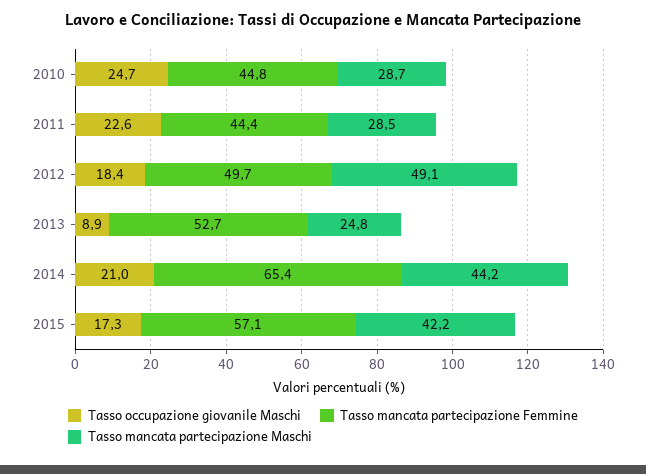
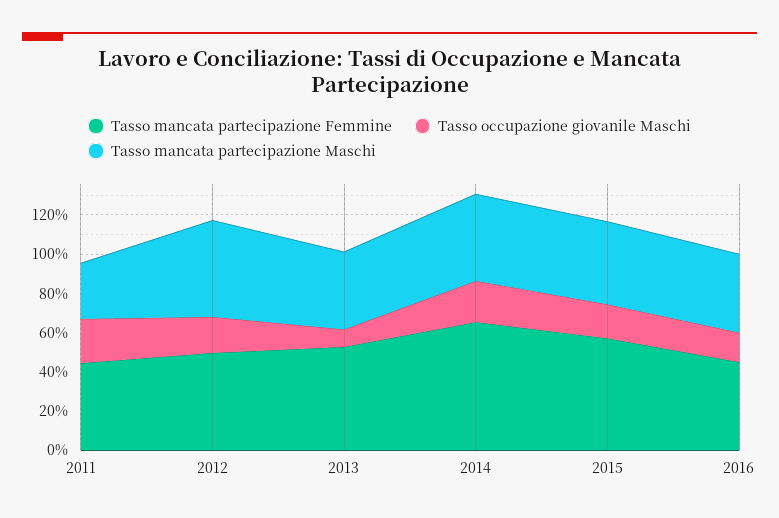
Tasso occupazione giovanile Maschi, 2010: 24.7 -> none
Tasso mancata partecipazione Femmine, 2010: 44.8 -> none
Tasso mancata partecipazione Maschi, 2010: 28.7 -> none
Tasso mancata partecipazione Maschi, 2013: 24.8 -> 40
Tasso mancata partecipazione Femmine, 2016: none -> 45
Tasso occupazione giovanile Maschi, 2016: none -> 15
Tasso mancata partecipazione Maschi, 2016: none -> 40

